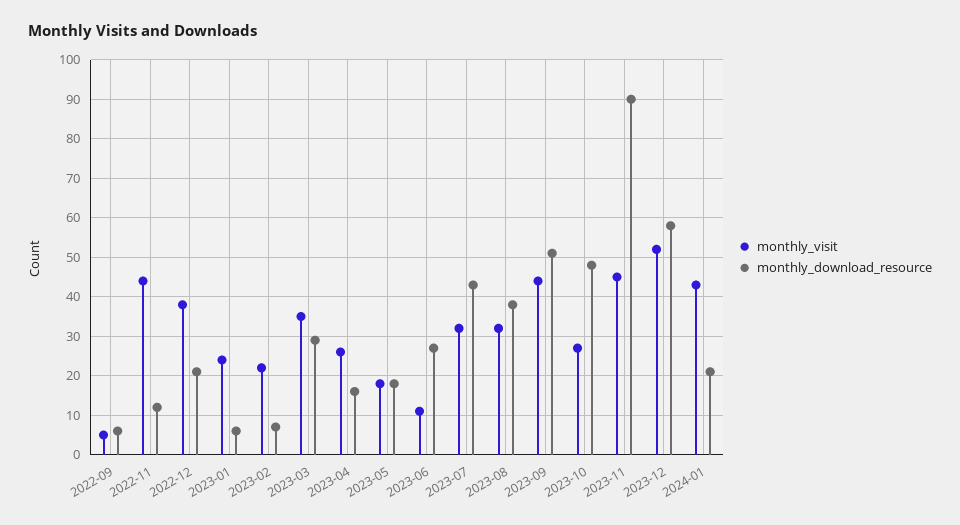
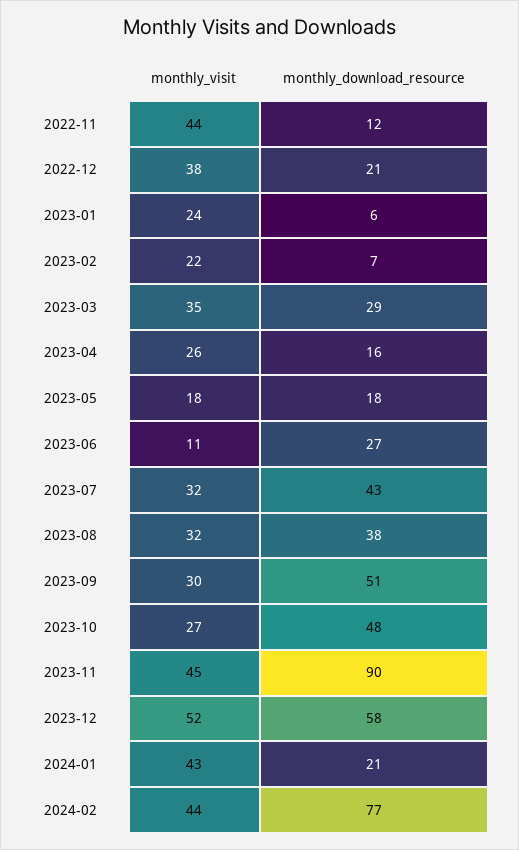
monthly_visit, 2022-09: 5 -> none
monthly_download_resource, 2022-09: 5 -> none
monthly_visit, 2023-09: 45 -> 30
monthly_visit, 2024-02: none -> 44
monthly_download_resource, 2024-02: none -> 77

